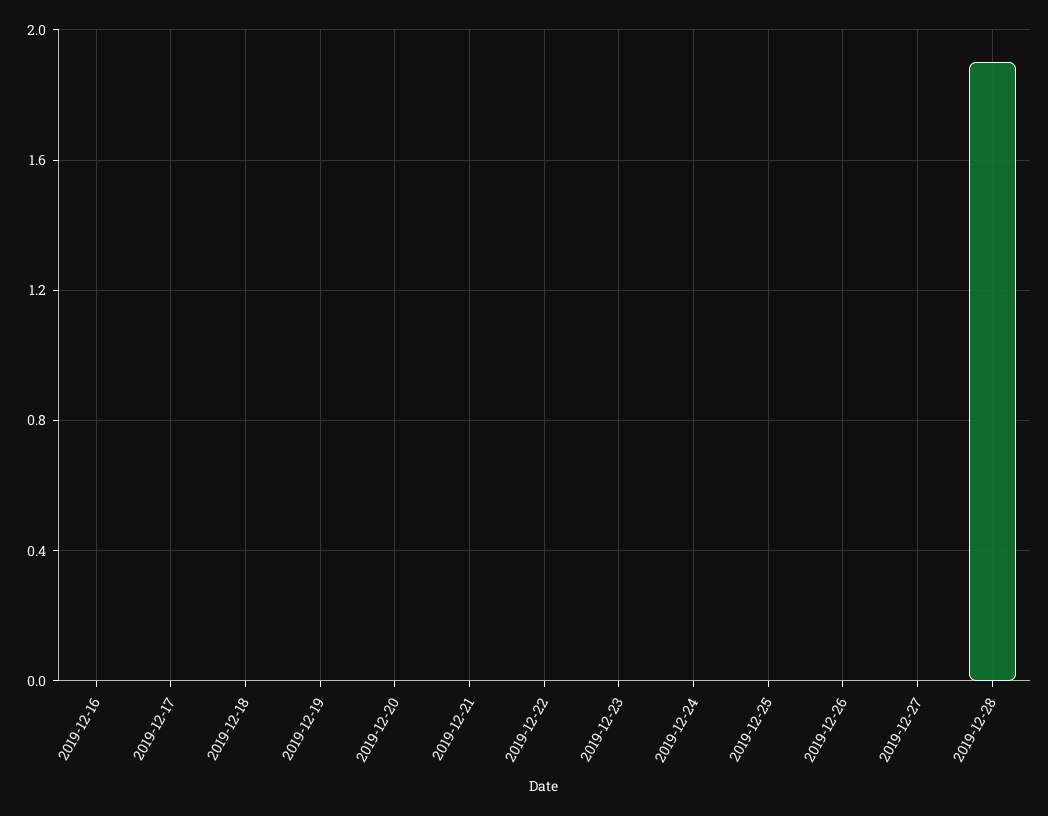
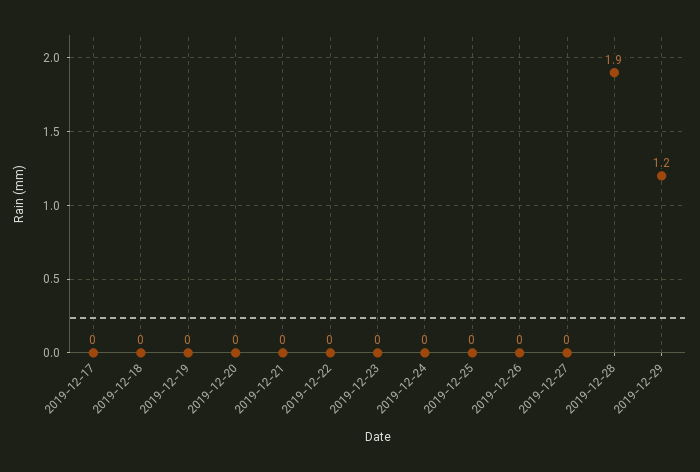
2019-12-16: 0 -> none
2019-12-29: none -> 1.2

